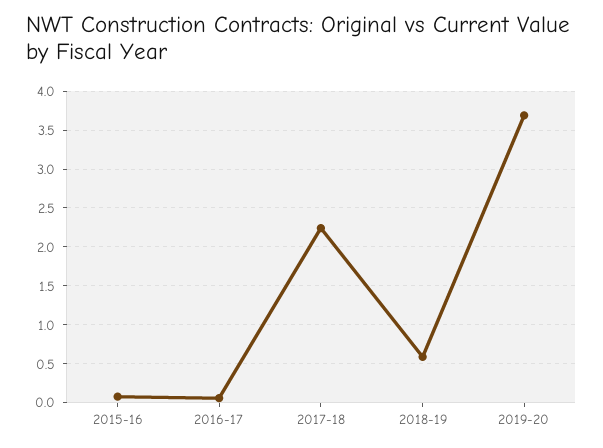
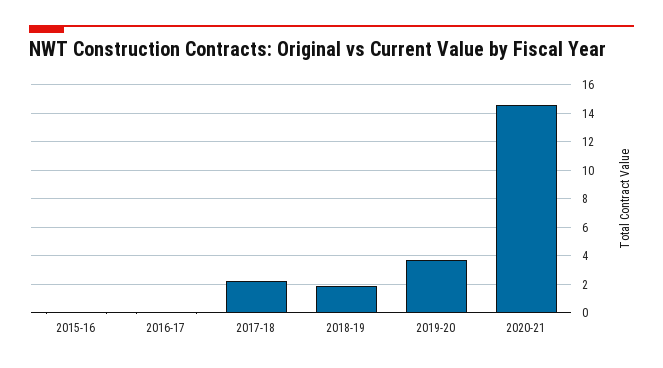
2018-19: 0.6 -> 2
2020-21: none -> 14.5

